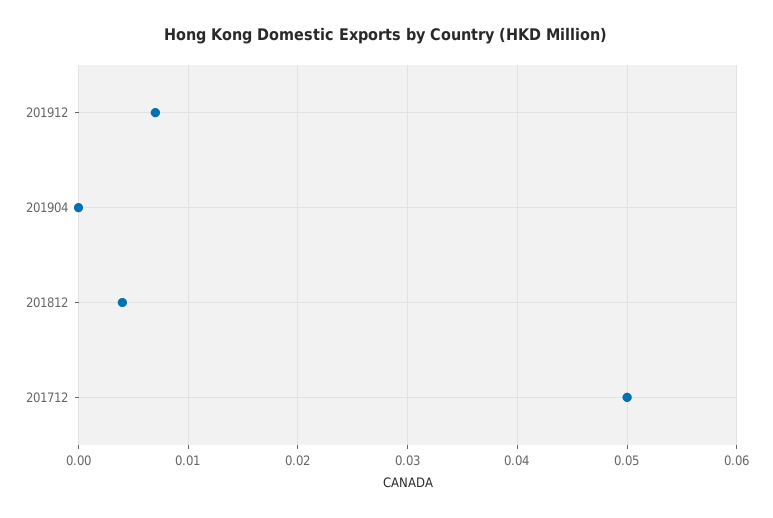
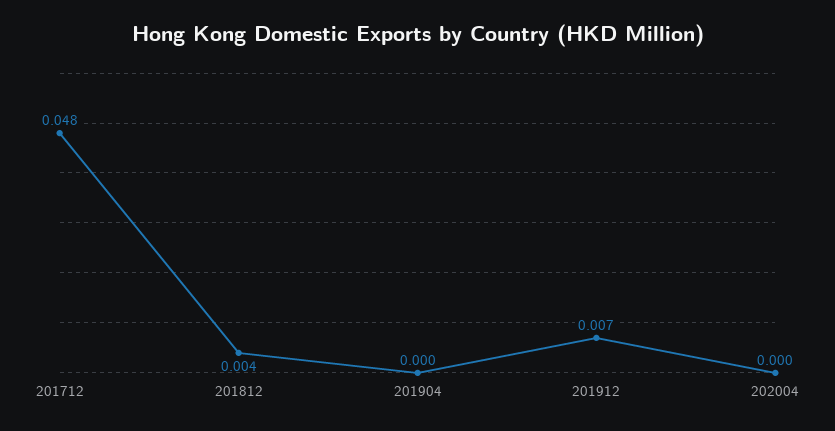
201712: 0.05 -> 0.048
202004: none -> 0

